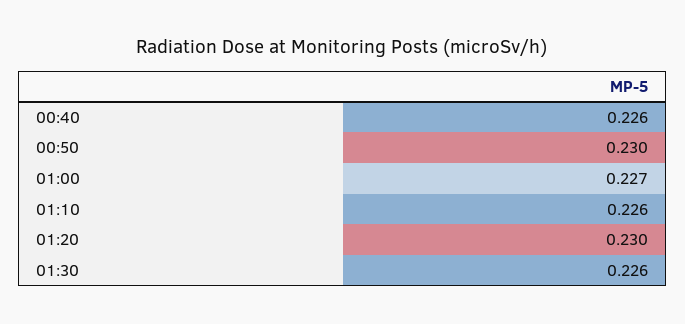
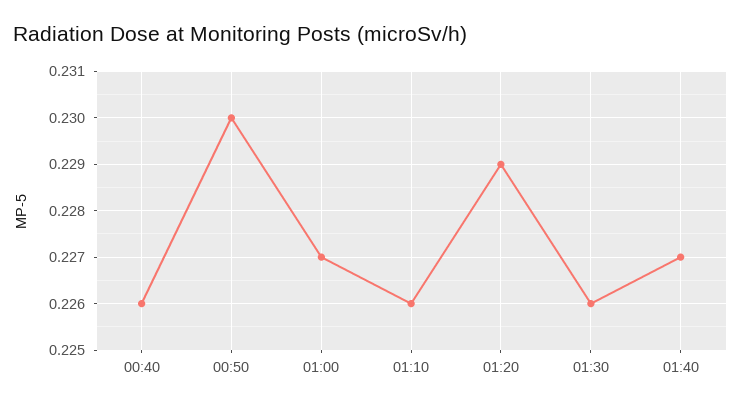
01:20: 0.23 -> 0.229
01:40: none -> 0.227

